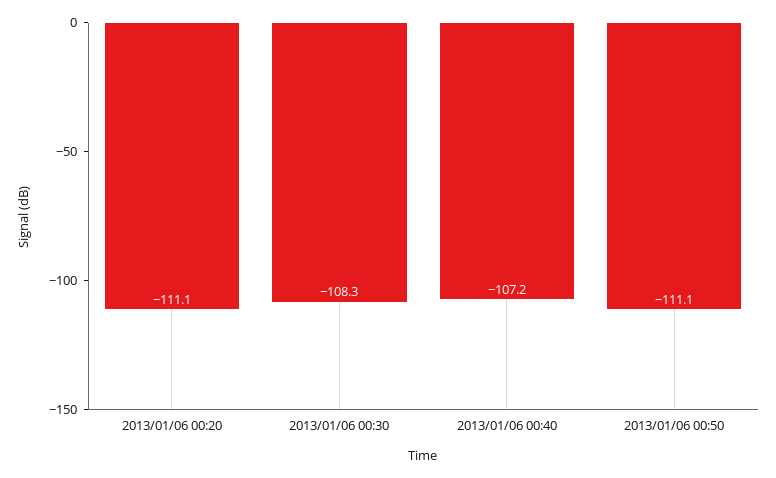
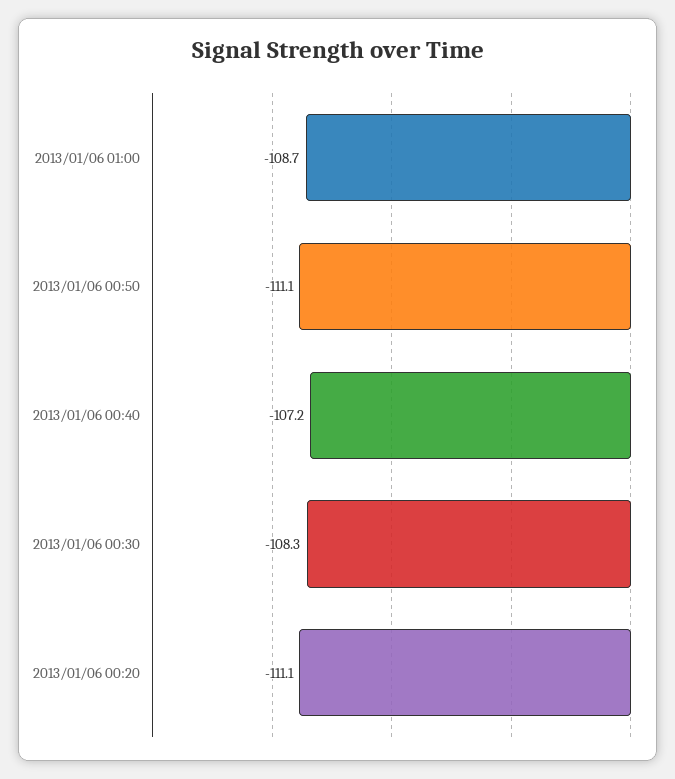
2013/01/06 01:00: none -> -108.7

